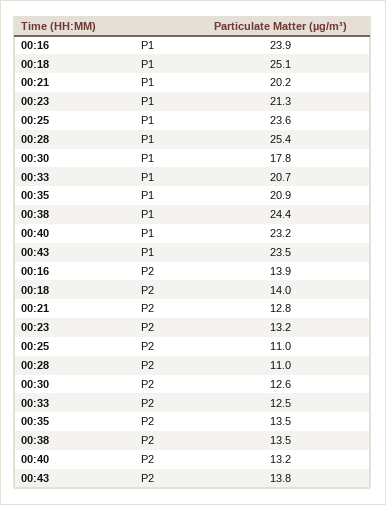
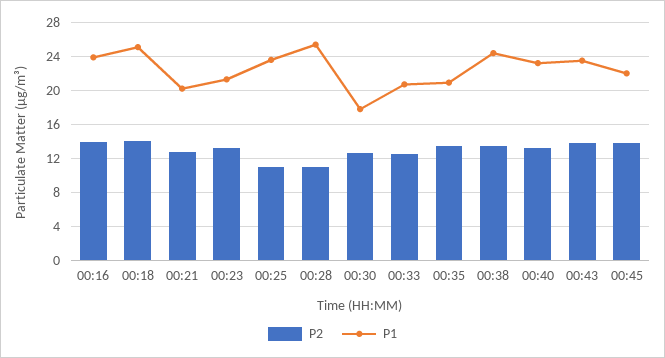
P2, 00:45: none -> 14
P1, 00:45: none -> 22

